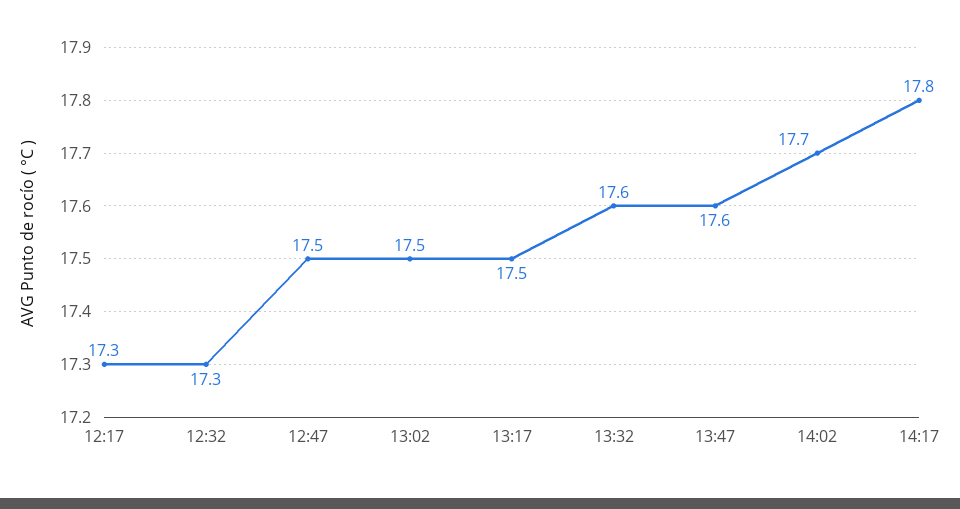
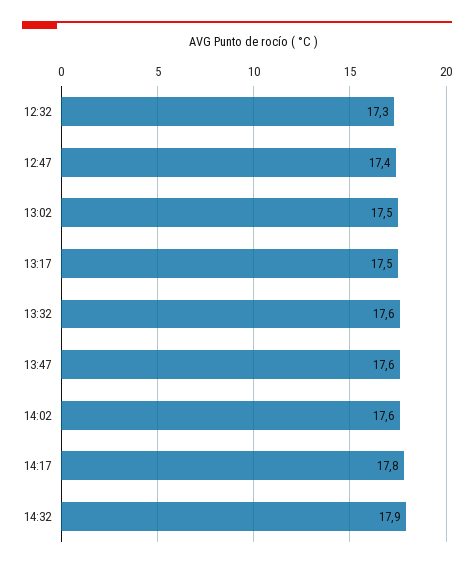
12:17: 17.3 -> none
12:47: 17.5 -> 17.4
14:02: 17.7 -> 17.6
14:32: none -> 17.9

